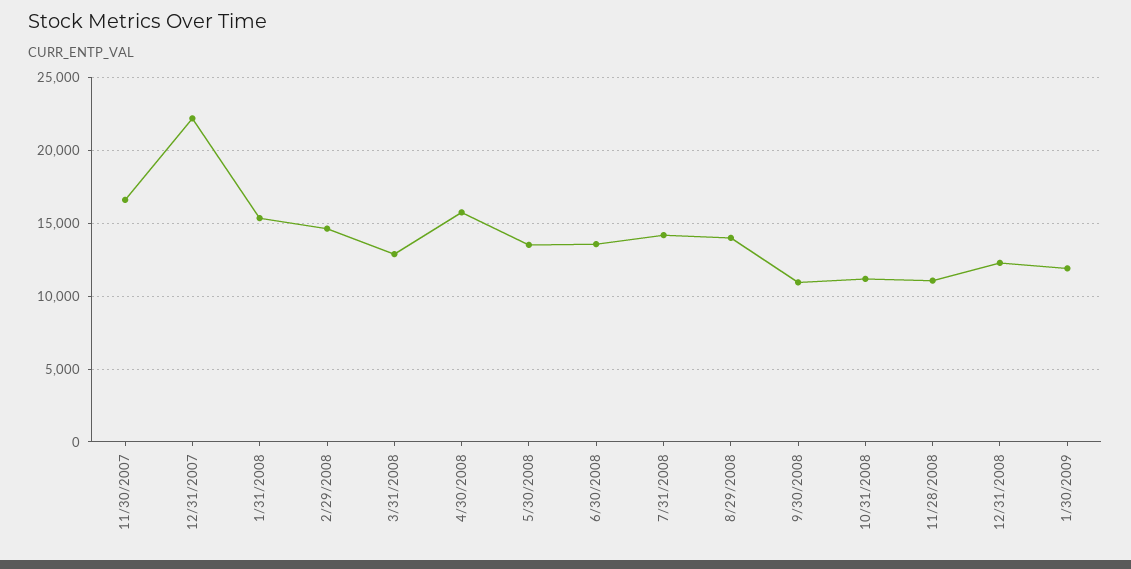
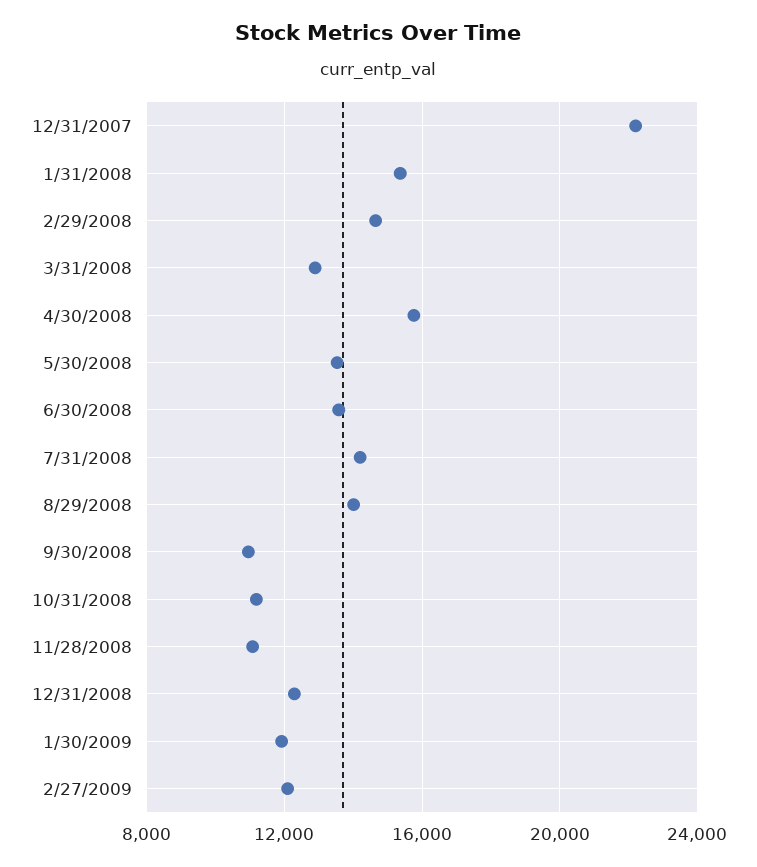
11/30/2007: 16500 -> none
2/27/2009: none -> 12000

